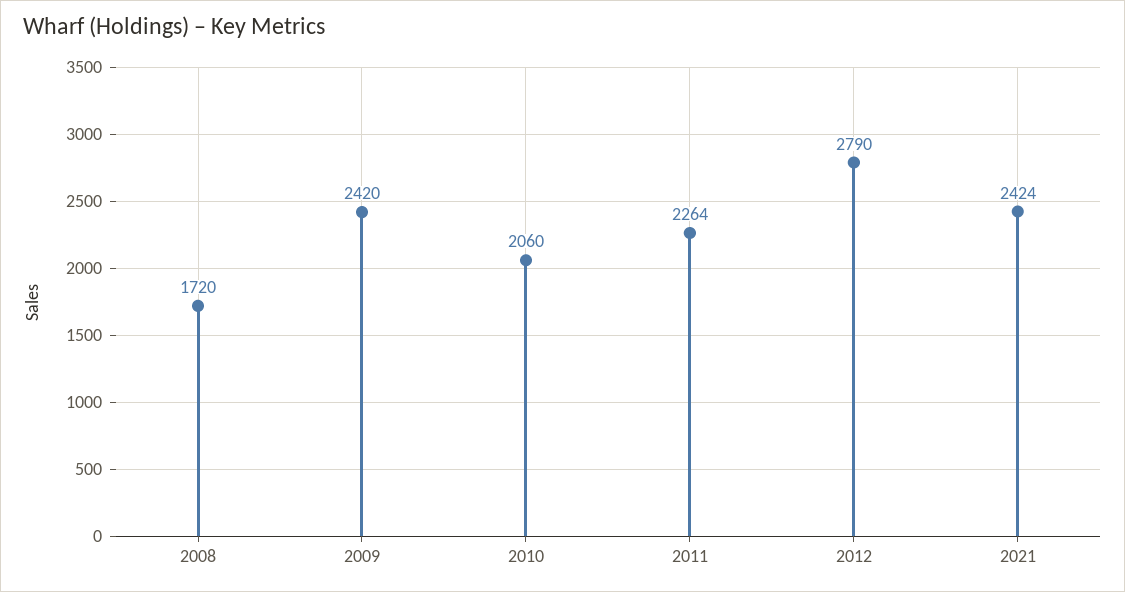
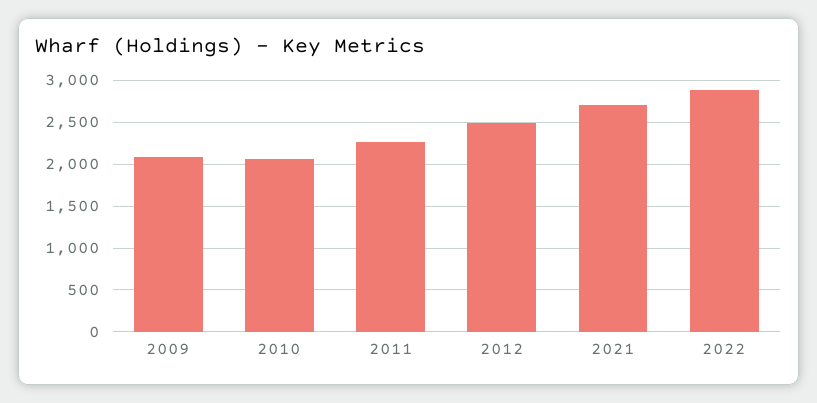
2008: 1720 -> none
2009: 2420 -> 2100
2012: 2790 -> 2500
2021: 2424 -> 2700
2022: none -> 2900

